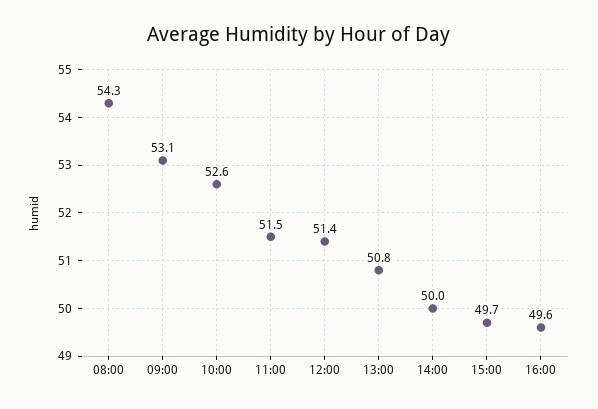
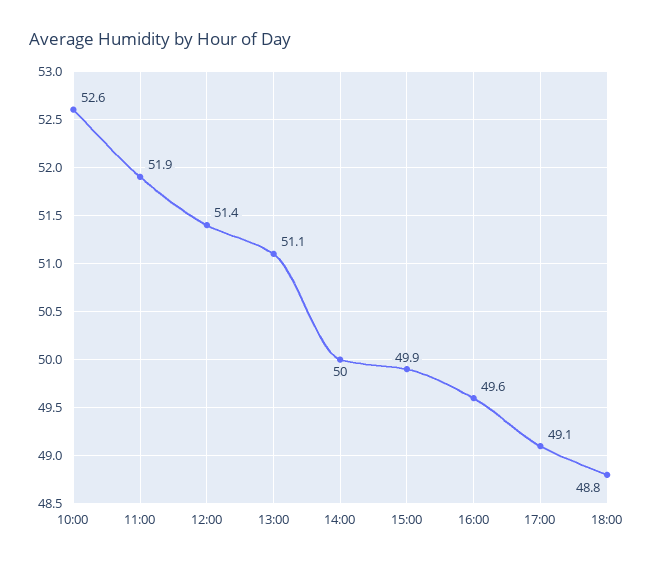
08:00: 54.3 -> none
09:00: 53.1 -> none
11:00: 51.5 -> 51.9
13:00: 50.8 -> 51.1
15:00: 49.7 -> 49.9
17:00: none -> 49.1
18:00: none -> 48.8

